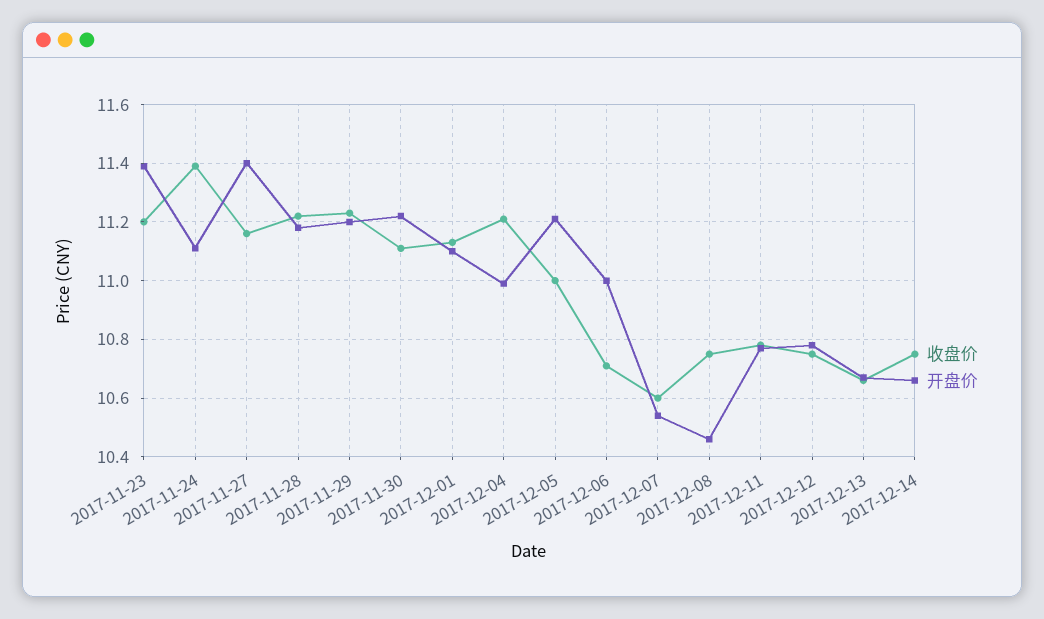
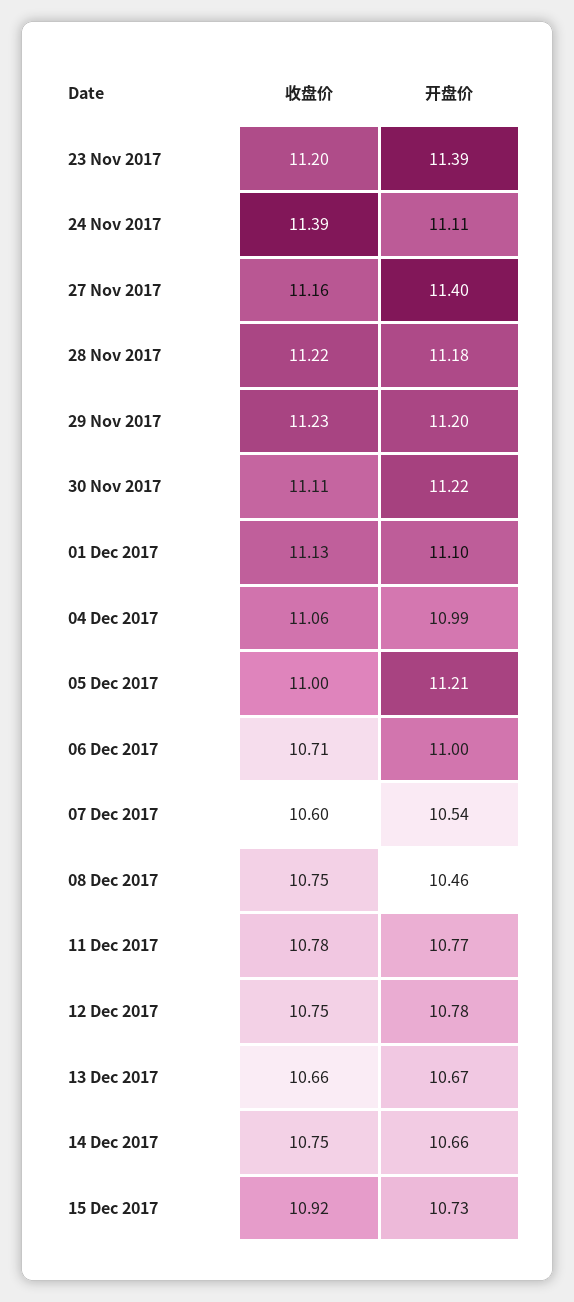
收盘价, 2017-12-04: 11.2 -> 11.06
收盘价, 15 Dec 2017: none -> 10.92
开盘价, 15 Dec 2017: none -> 10.73

